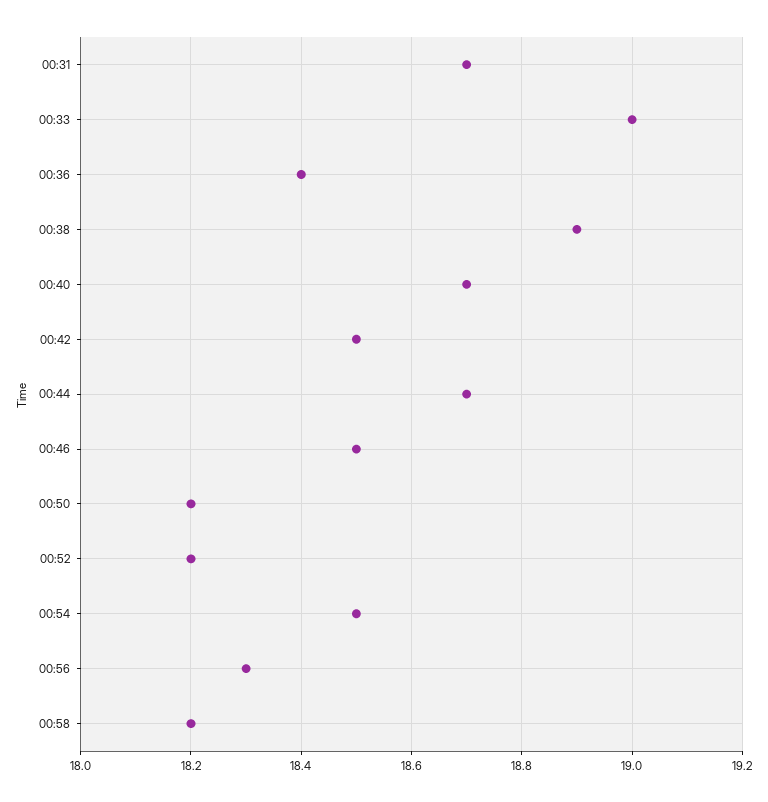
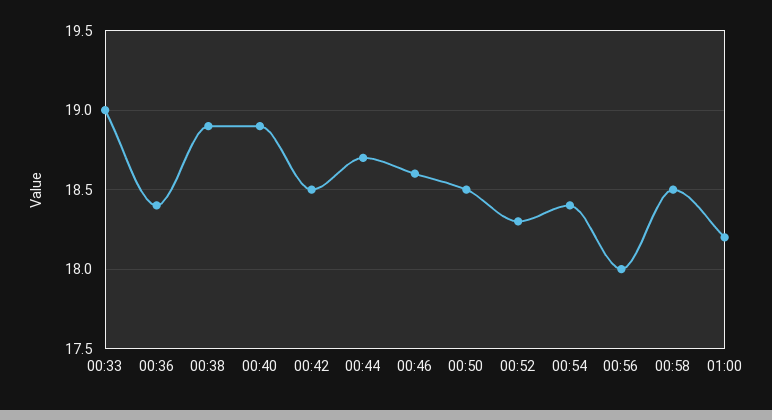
00:31: 18.7 -> none
00:40: 18.7 -> 18.9
00:46: 18.5 -> 18.6
00:50: 18.2 -> 18.5
00:52: 18.2 -> 18.3
00:54: 18.5 -> 18.4
00:56: 18.3 -> 18
00:58: 18.2 -> 18.5
01:00: none -> 18.2

